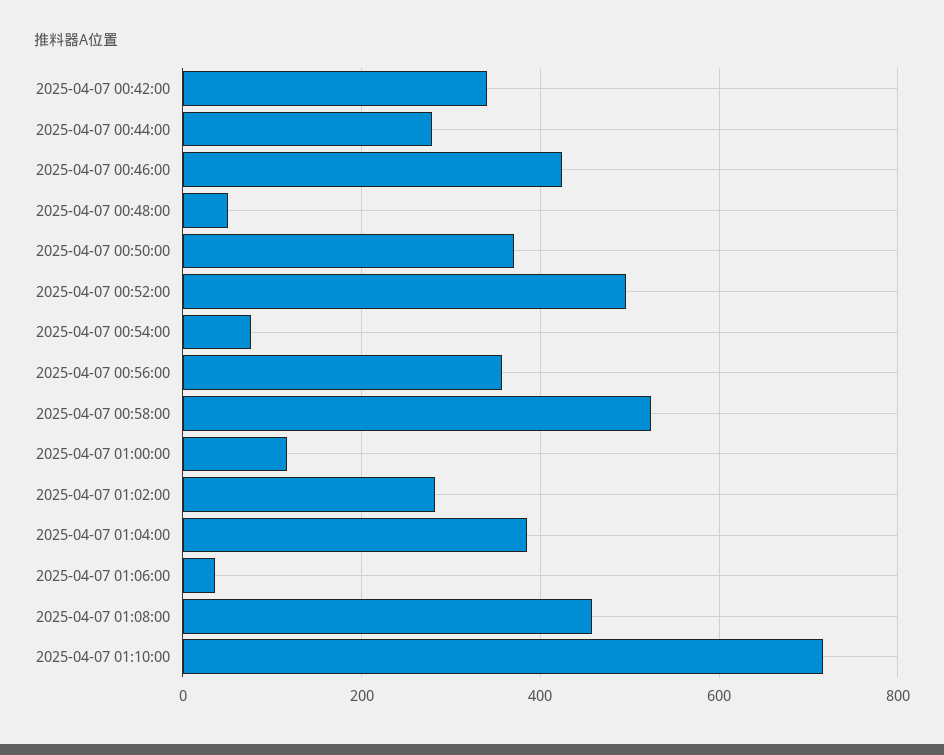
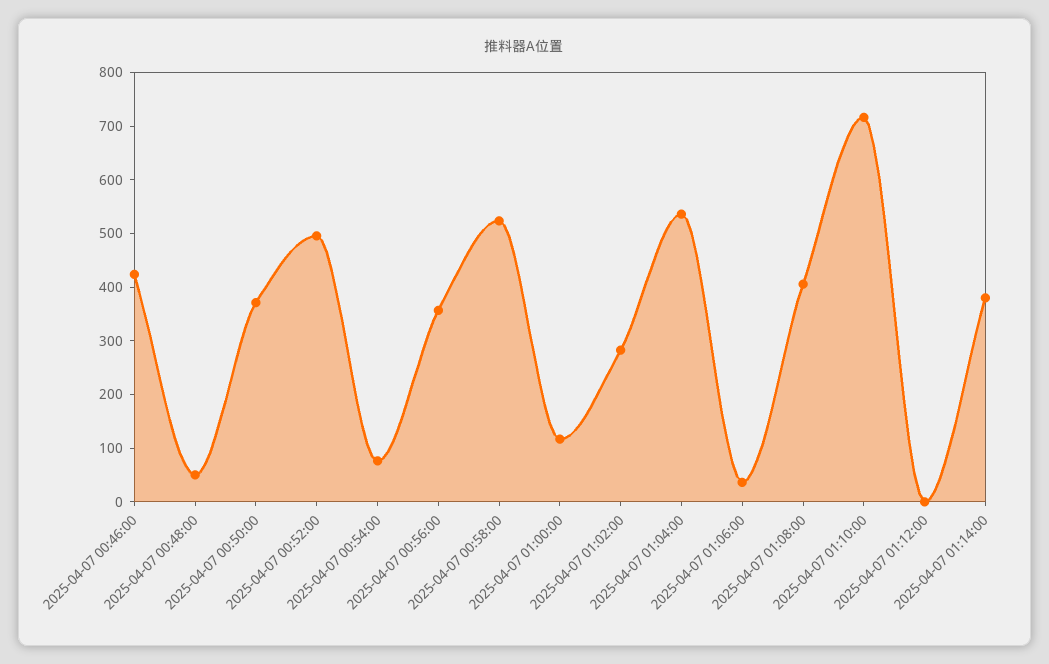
2025-04-07 00:42:00: 340 -> none
2025-04-07 00:44:00: 280 -> none
2025-04-07 01:04:00: 380 -> 540
2025-04-07 01:08:00: 460 -> 400
2025-04-07 01:12:00: none -> 0
2025-04-07 01:14:00: none -> 380

